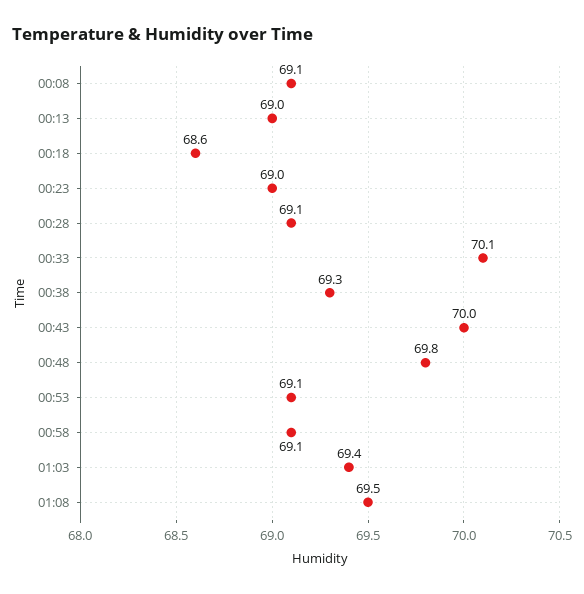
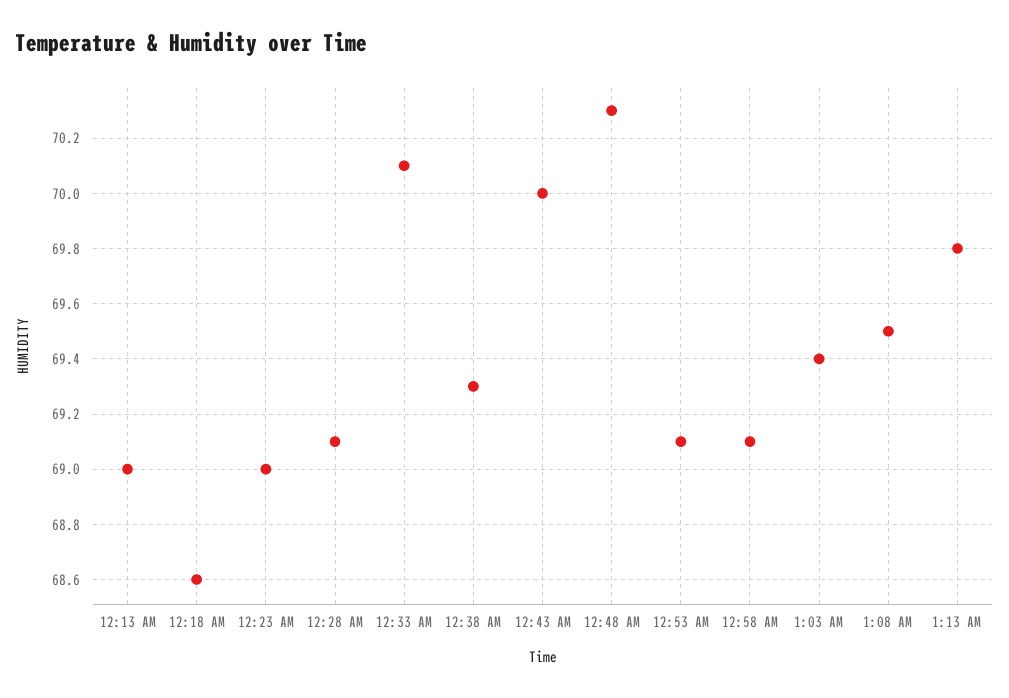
00:08: 69.1 -> none
00:48: 69.8 -> 70.3
1:13 AM: none -> 69.8

